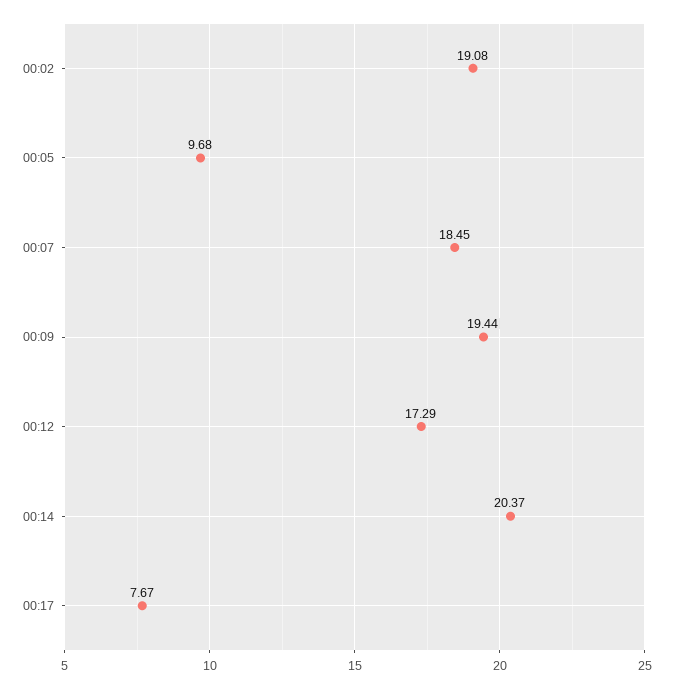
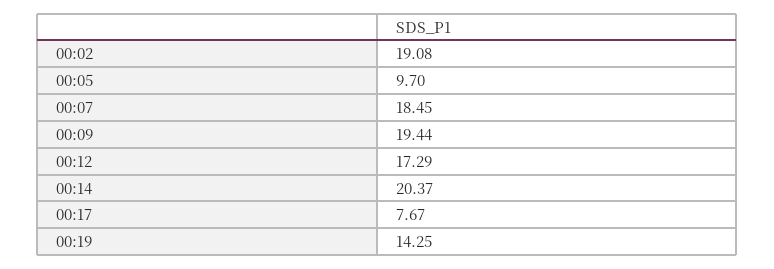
00:05: 9.68 -> 9.7
00:19: none -> 14.25

